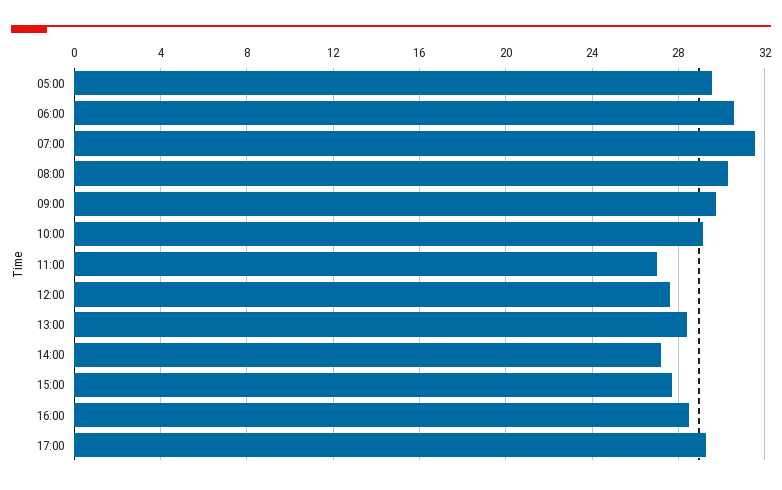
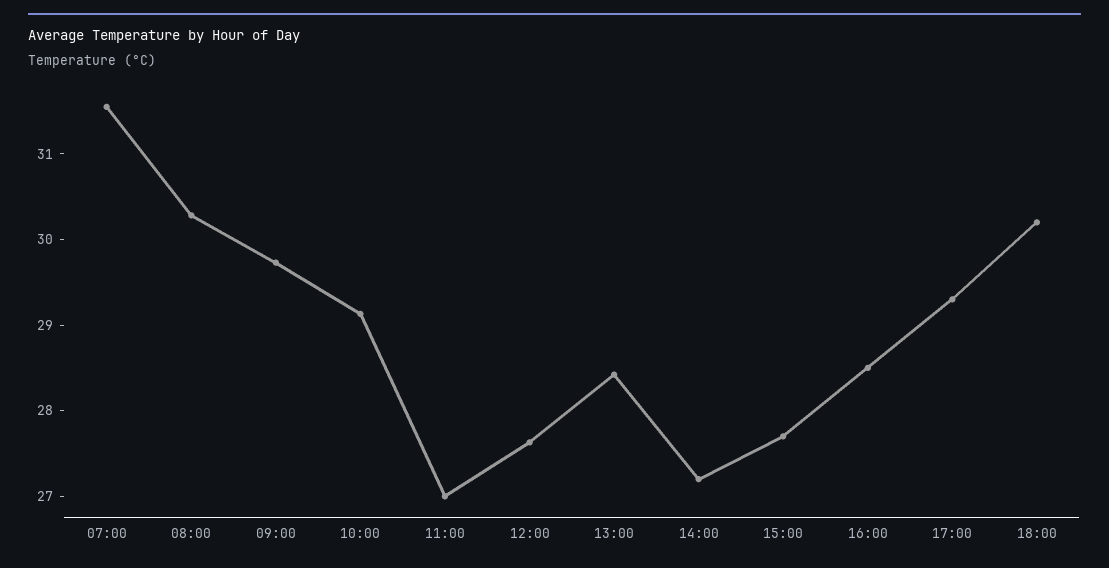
05:00: 29.5 -> none
06:00: 30.5 -> none
18:00: none -> 30.2

